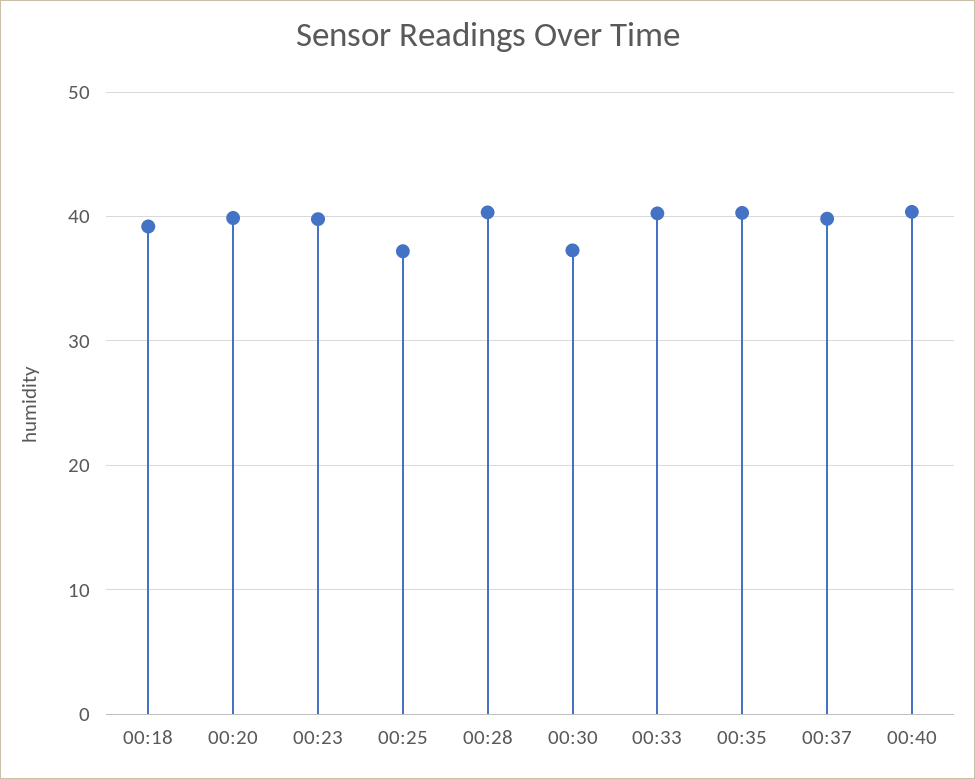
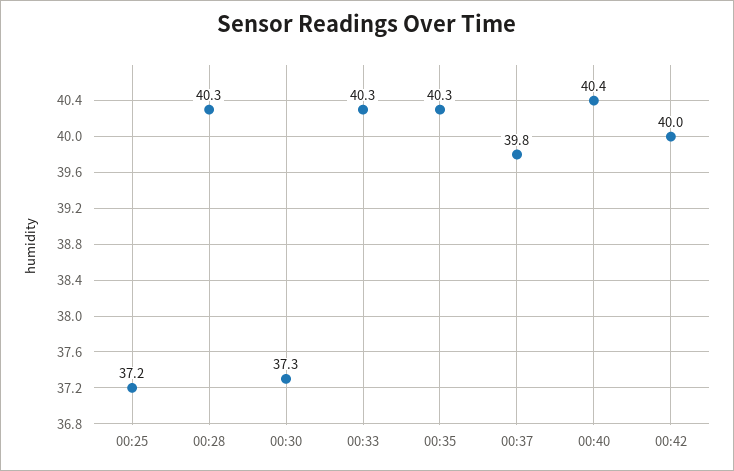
00:18: 39 -> none
00:20: 40 -> none
00:23: 40 -> none
00:42: none -> 40

